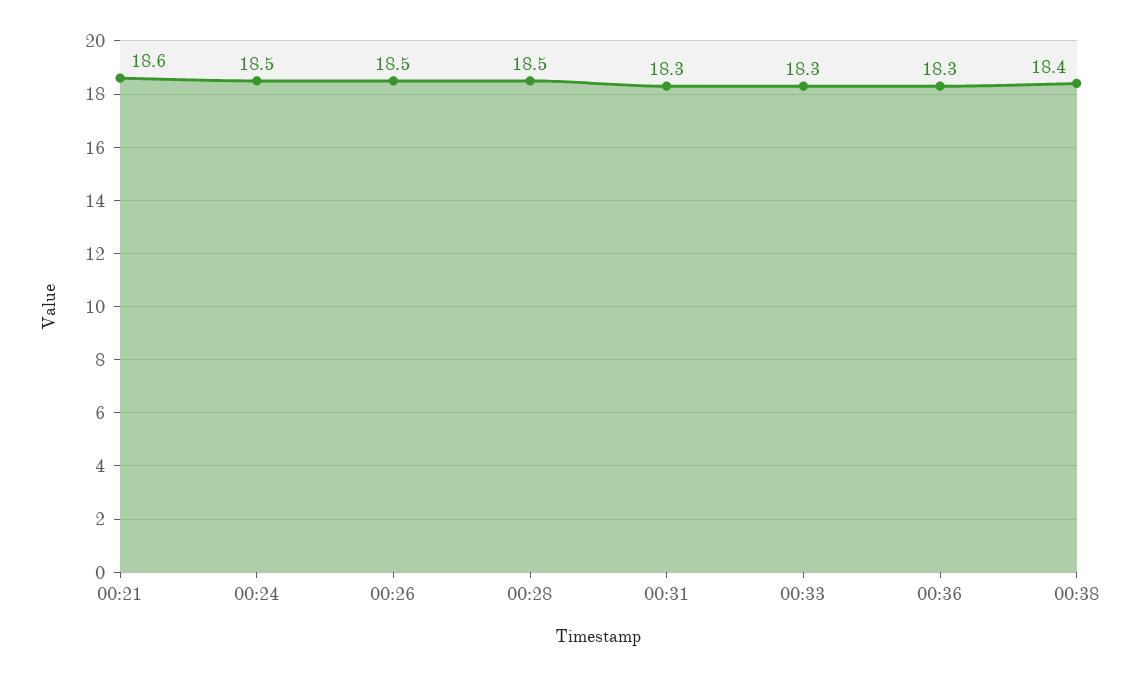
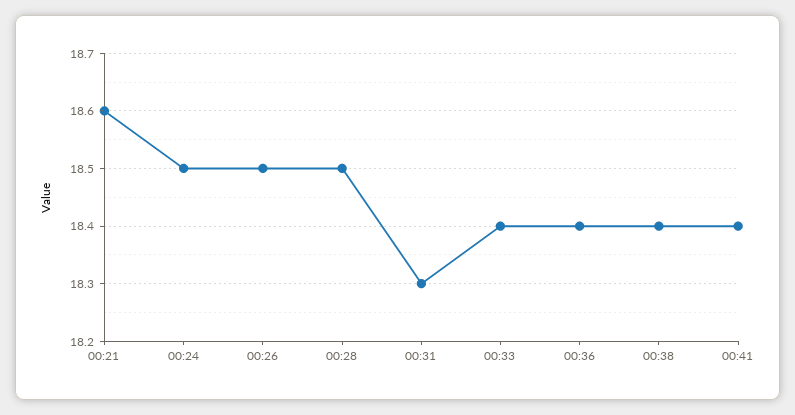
00:33: 18.3 -> 18.4
00:36: 18.3 -> 18.4
00:41: none -> 18.4

